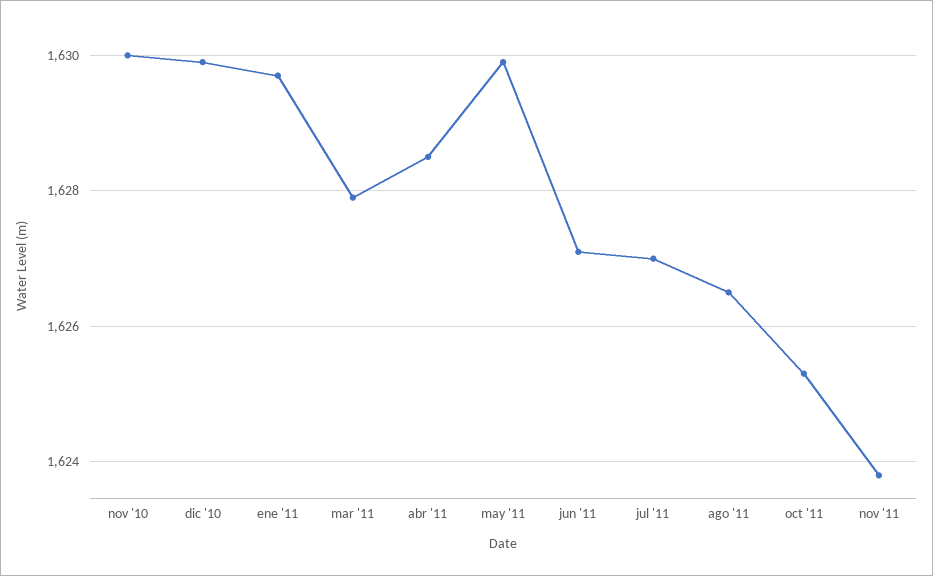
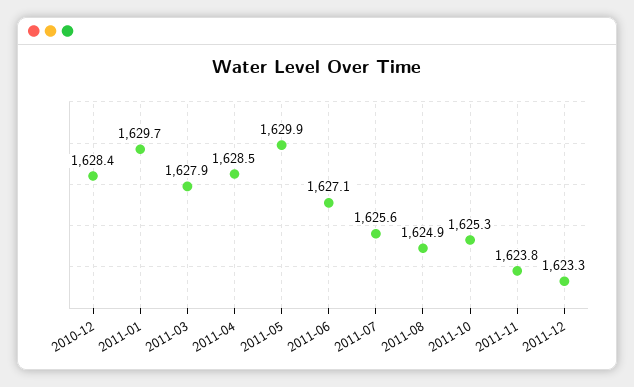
nov '10: 1630 -> none
dic '10: 1630 -> 1628.4
jul '11: 1627 -> 1625.6
ago '11: 1626.5 -> 1624.9
2011-12: none -> 1623.3

